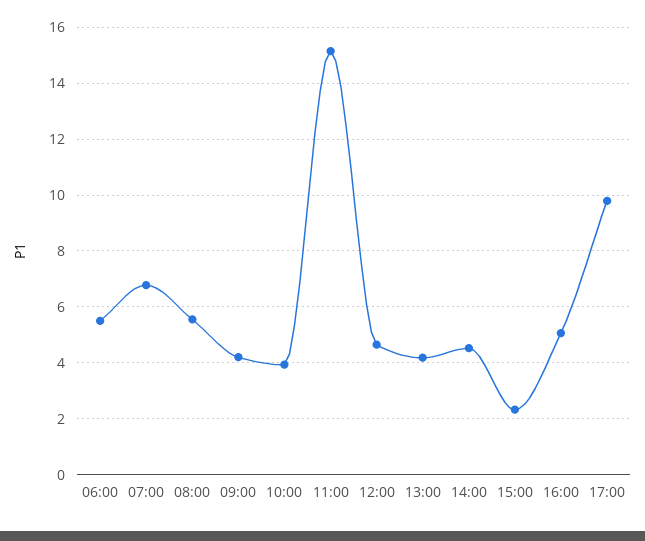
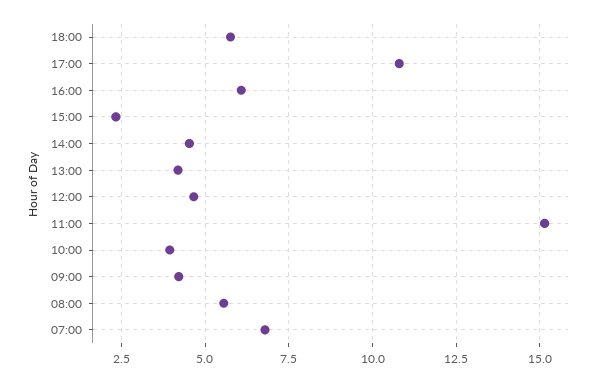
06:00: 5.5 -> none
16:00: 5 -> 6
17:00: 9.75 -> 10.75
18:00: none -> 5.75

